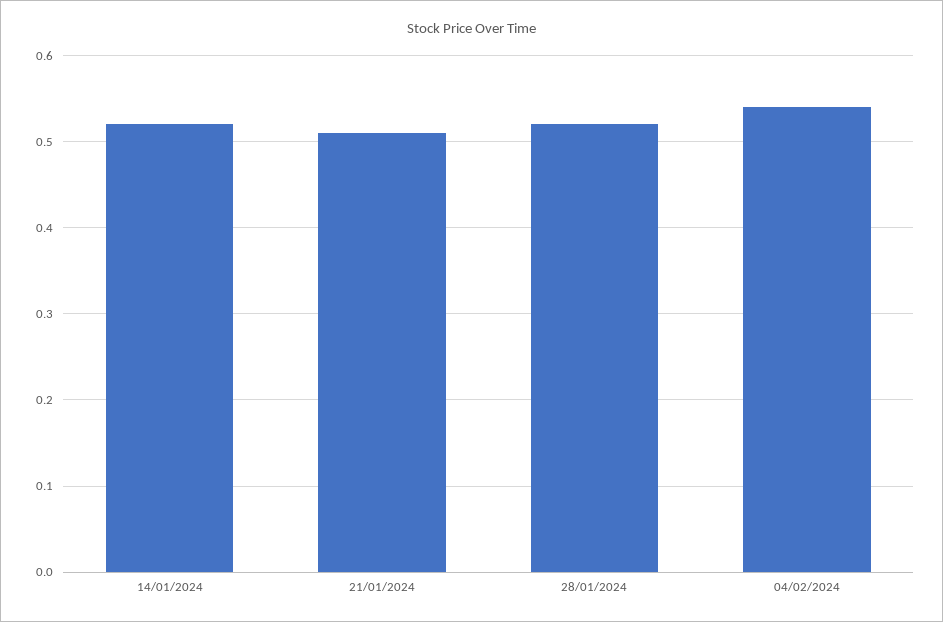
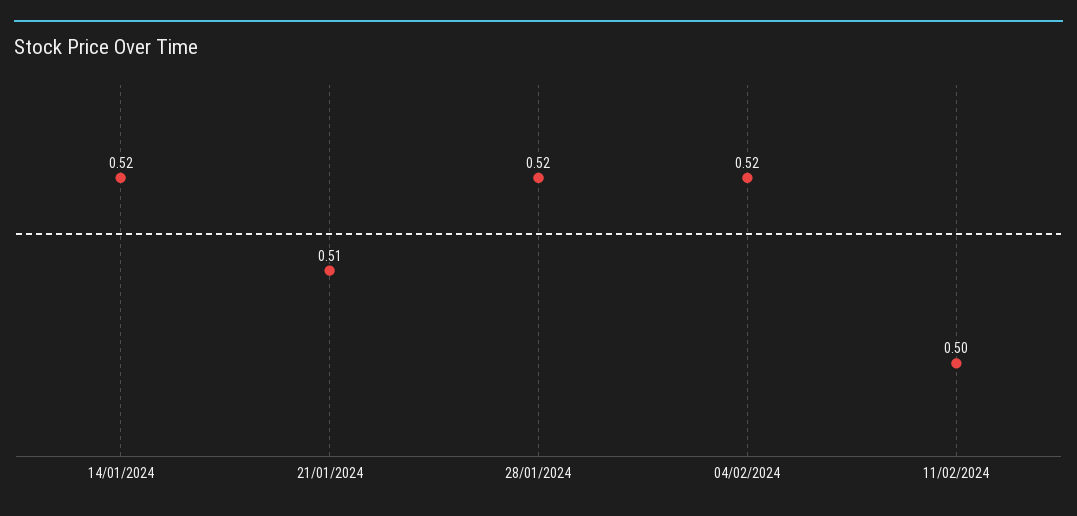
04/02/2024: 0.54 -> 0.52
11/02/2024: none -> 0.5

